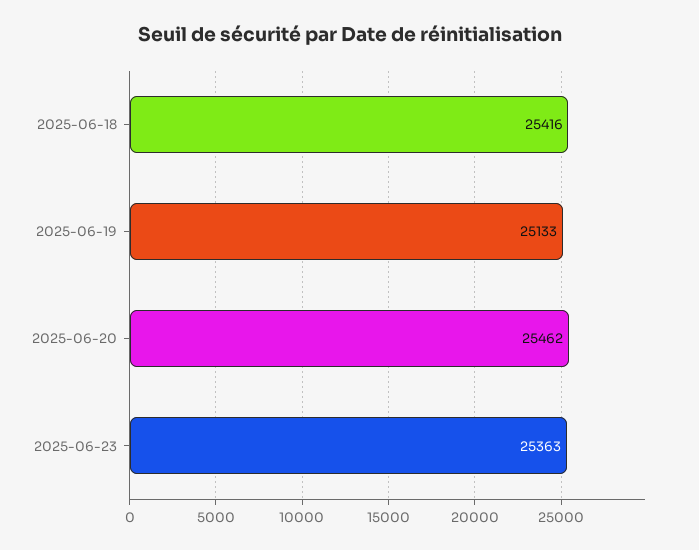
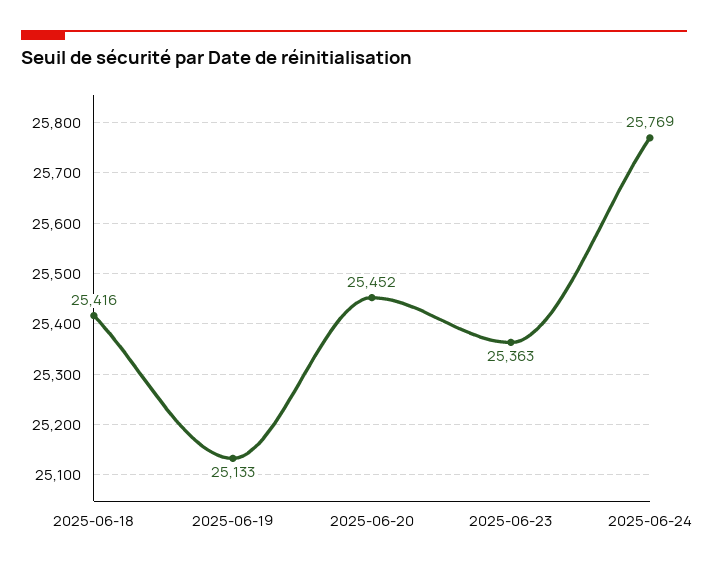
2025-06-20: 25462 -> 25452
2025-06-24: none -> 25769

